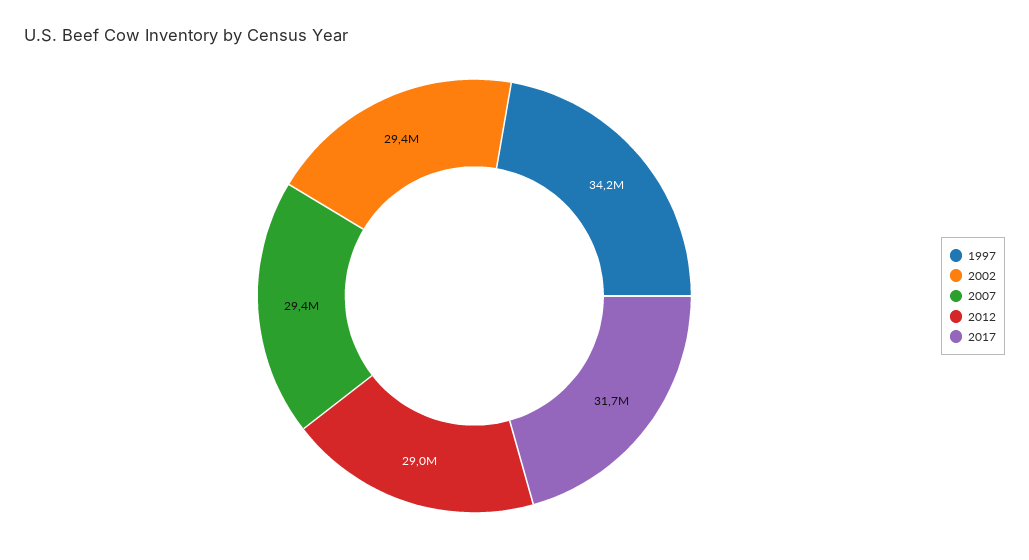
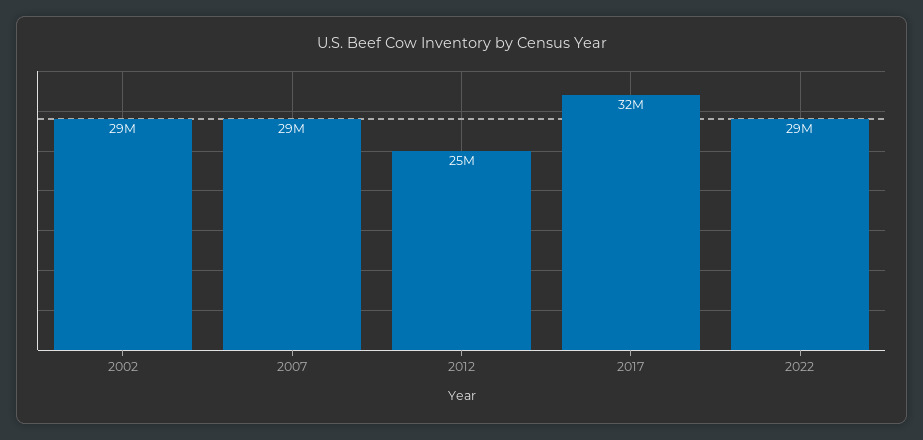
1997: 34200000 -> none
2012: 29000000 -> 25000000
2022: none -> 29000000

